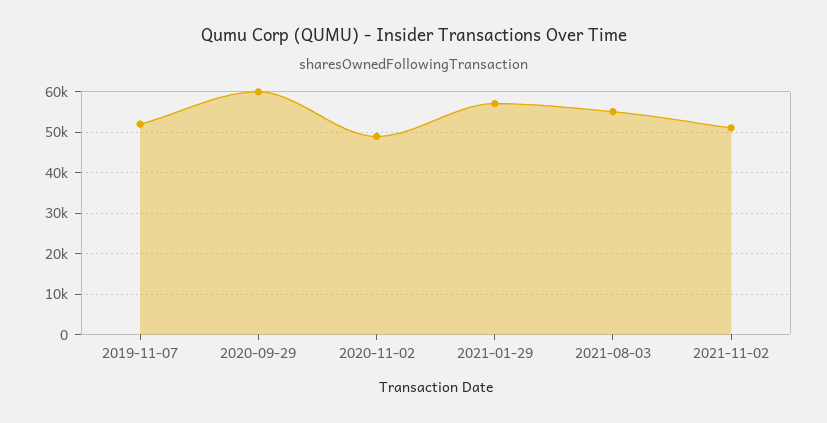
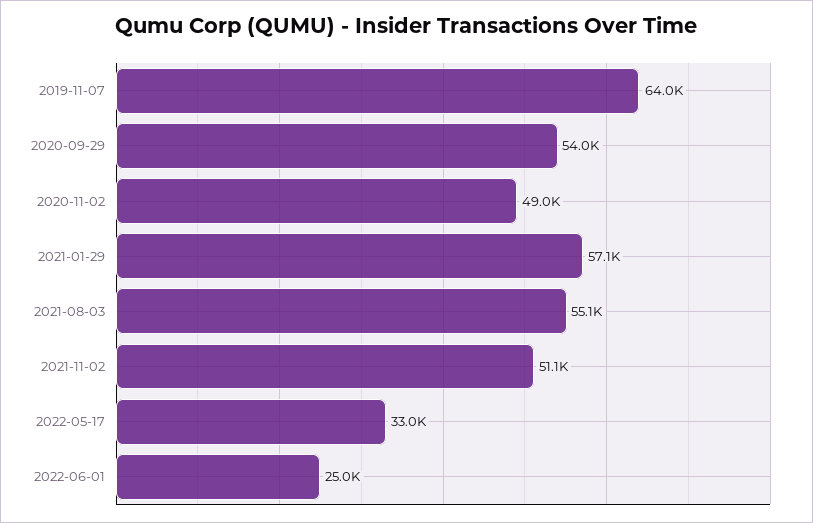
2019-11-07: 52000 -> 64000
2020-09-29: 60000 -> 54000
2022-05-17: none -> 33000
2022-06-01: none -> 25000

